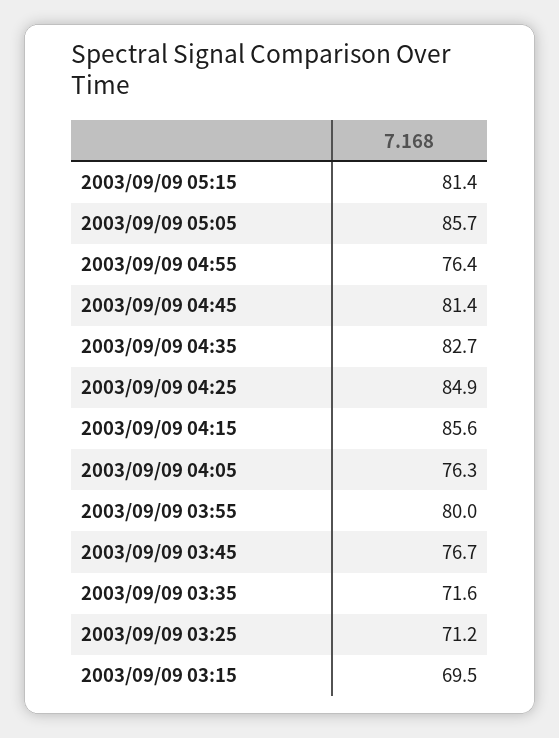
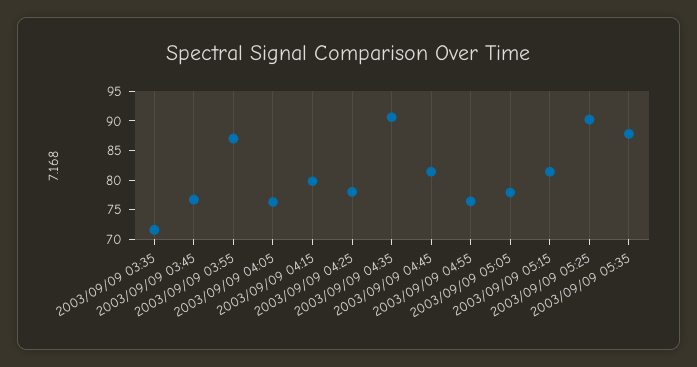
2003/09/09 05:05: 85.7 -> 77.5
2003/09/09 04:35: 82.7 -> 90
2003/09/09 04:25: 84.9 -> 77.5
2003/09/09 04:15: 85.6 -> 80
2003/09/09 03:55: 80 -> 87.5
2003/09/09 03:25: 71.2 -> none
2003/09/09 03:15: 69.5 -> none
2003/09/09 05:25: none -> 90
2003/09/09 05:35: none -> 87.5

